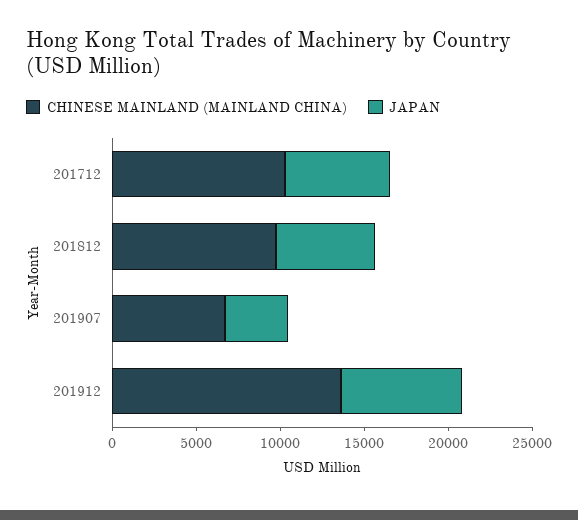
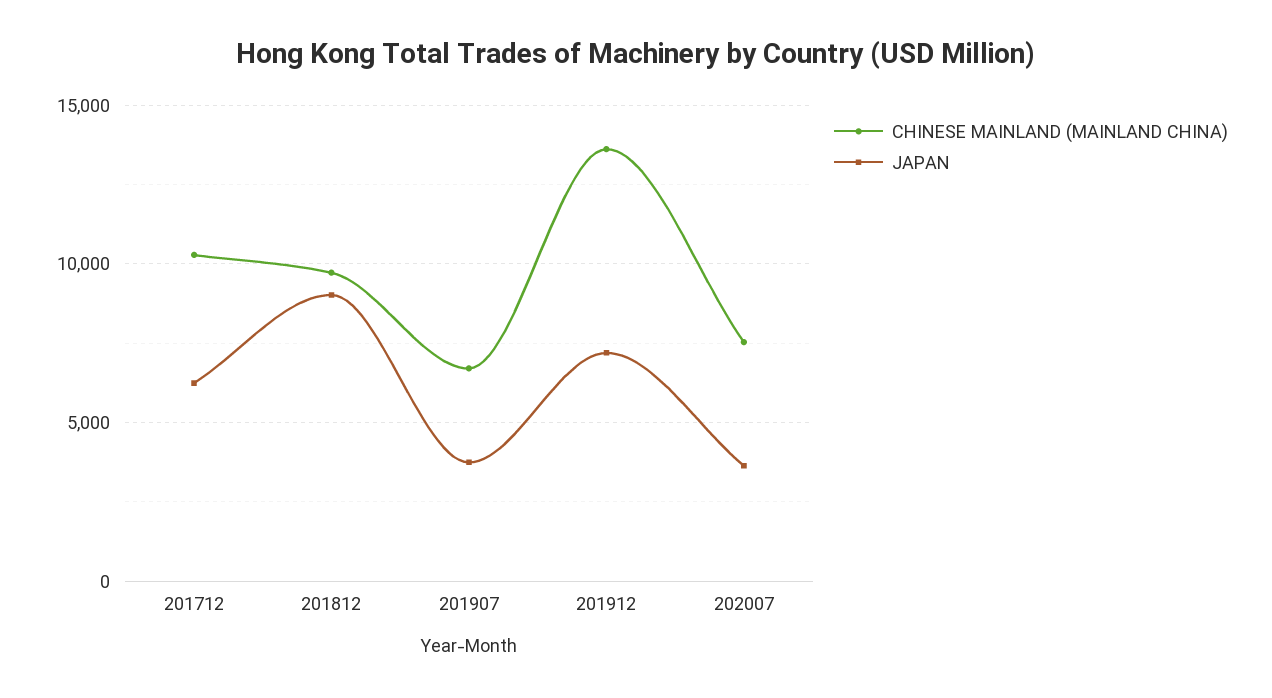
JAPAN, 201812: 6000 -> 9000
CHINESE MAINLAND (MAINLAND CHINA), 202007: none -> 7500
JAPAN, 202007: none -> 3500

